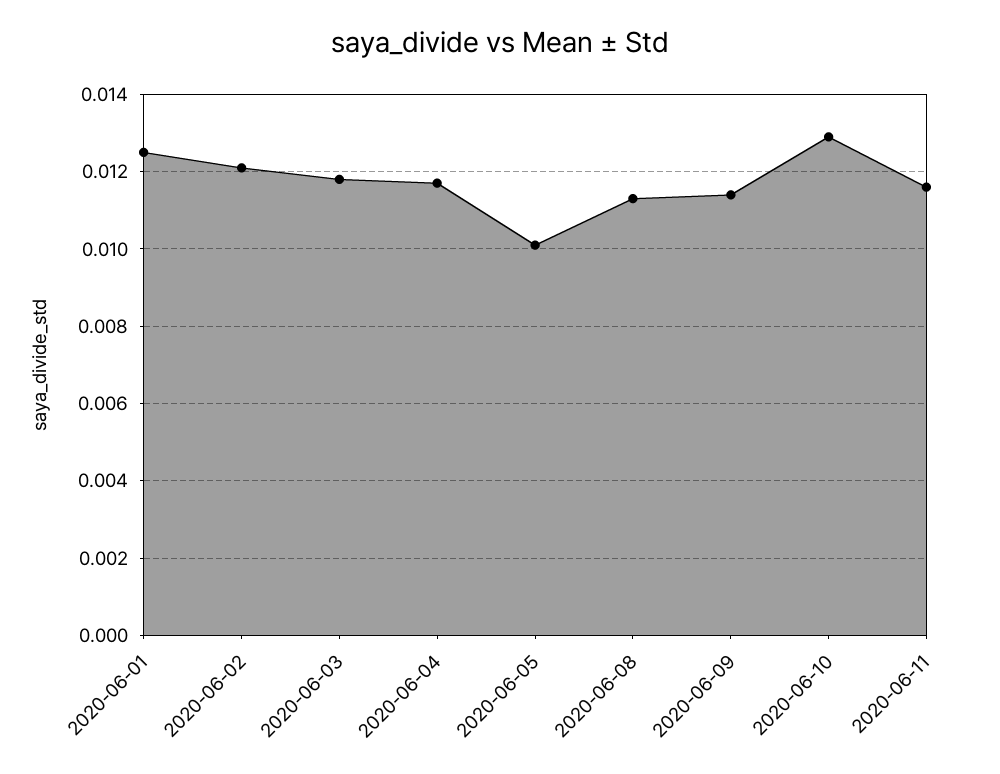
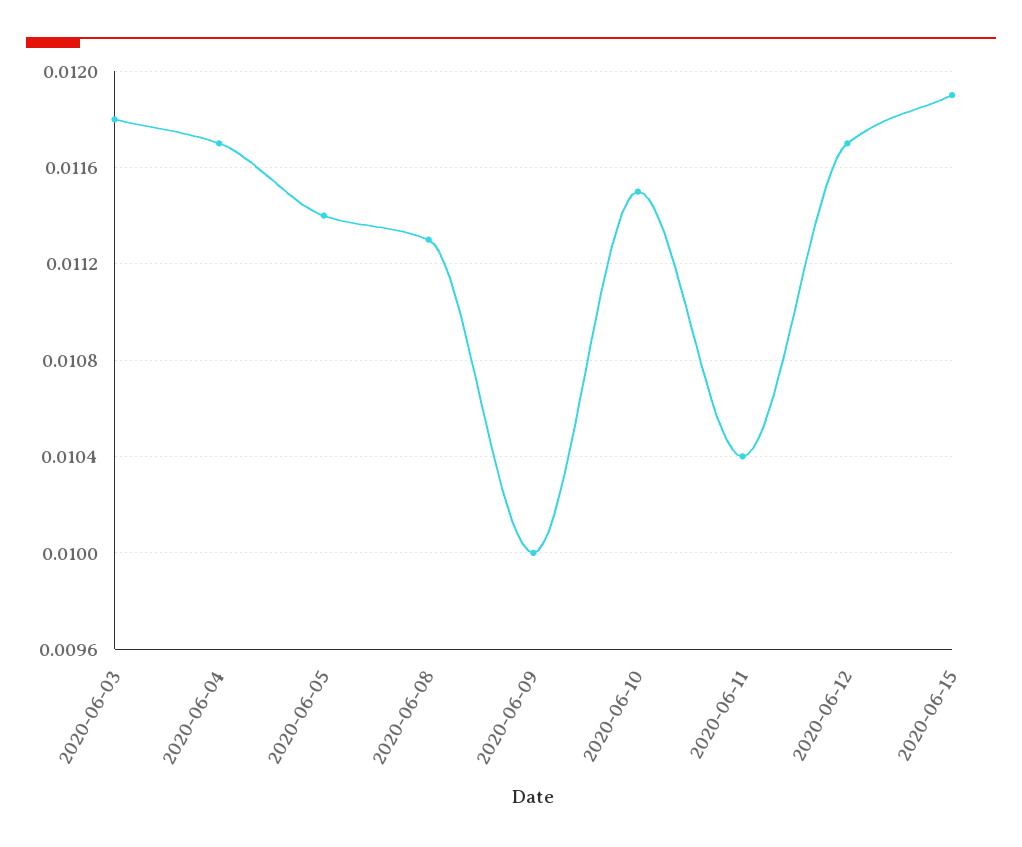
2020-06-01: 0.0125 -> none
2020-06-02: 0.012 -> none
2020-06-05: 0.01 -> 0.0114
2020-06-09: 0.0115 -> 0.01
2020-06-10: 0.013 -> 0.0115
2020-06-11: 0.0115 -> 0.0104
2020-06-12: none -> 0.0117
2020-06-15: none -> 0.0119

